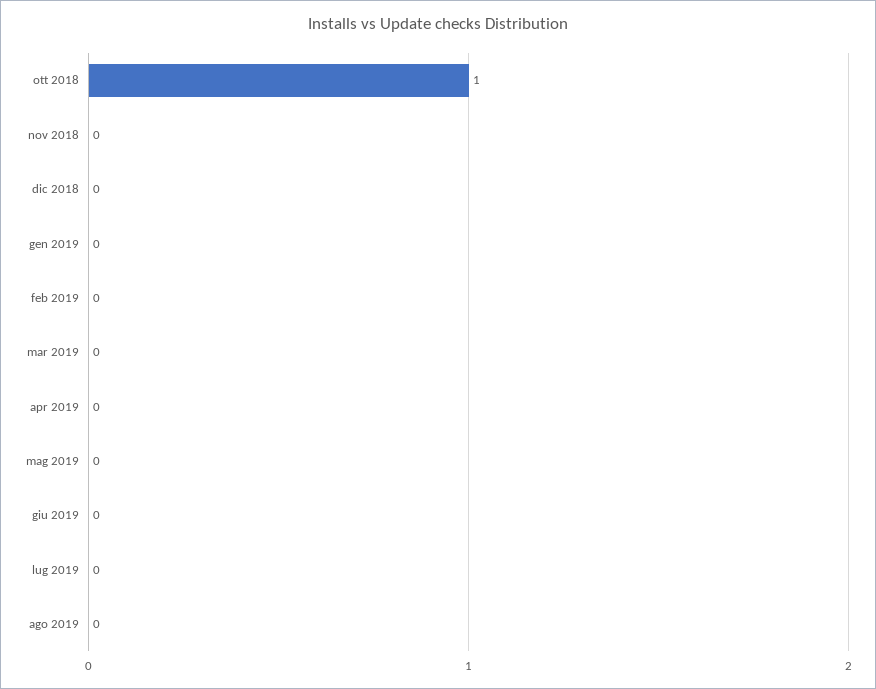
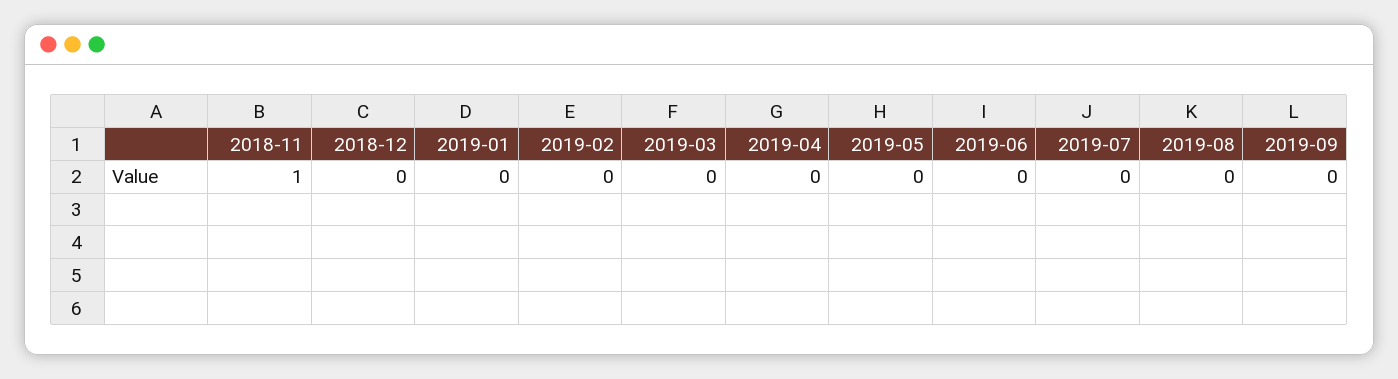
ott 2018: 1 -> none
nov 2018: 0 -> 1
2019-09: none -> 0

